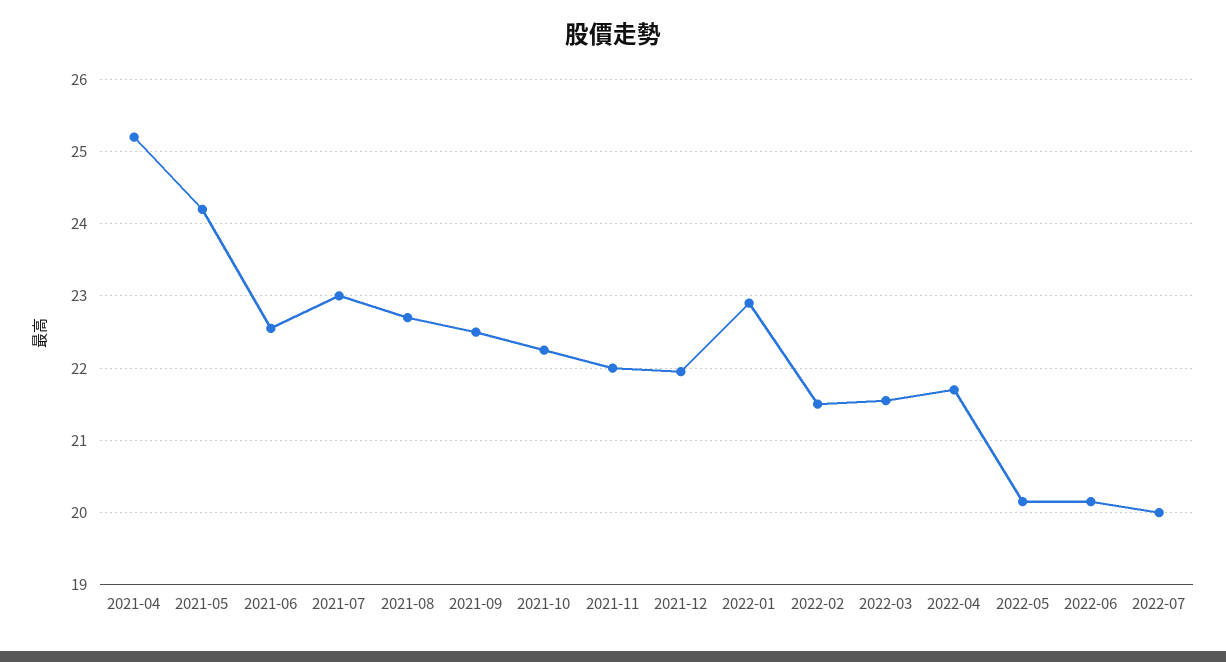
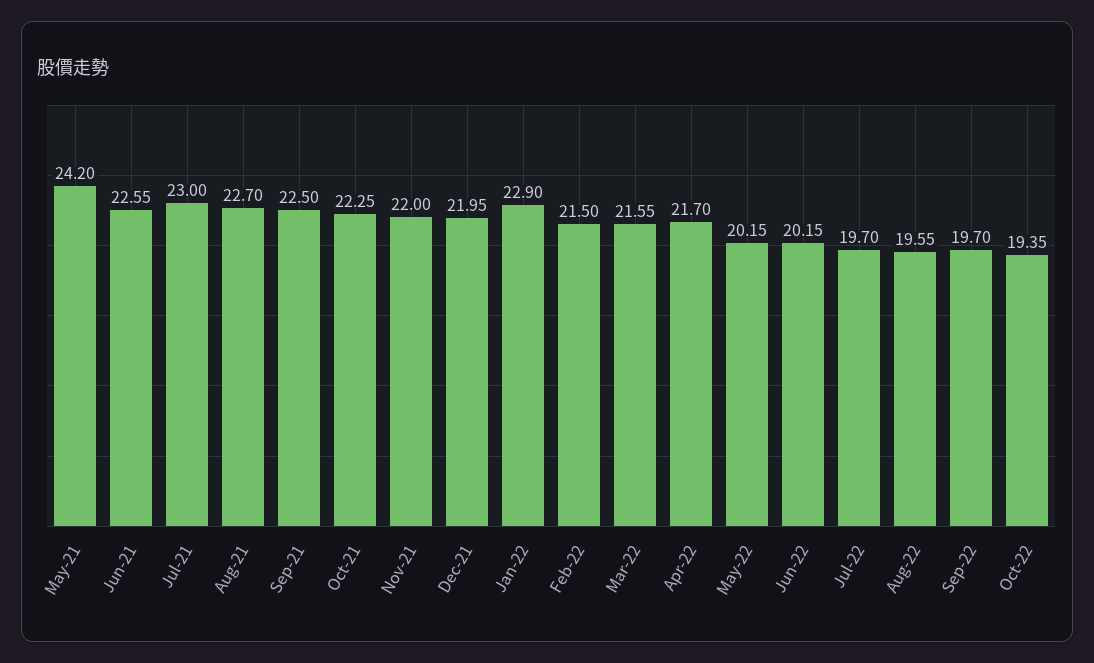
2021-04: 25.2 -> none
2022-07: 20 -> 19.7
Aug-22: none -> 19.55
Sep-22: none -> 19.7
Oct-22: none -> 19.35

